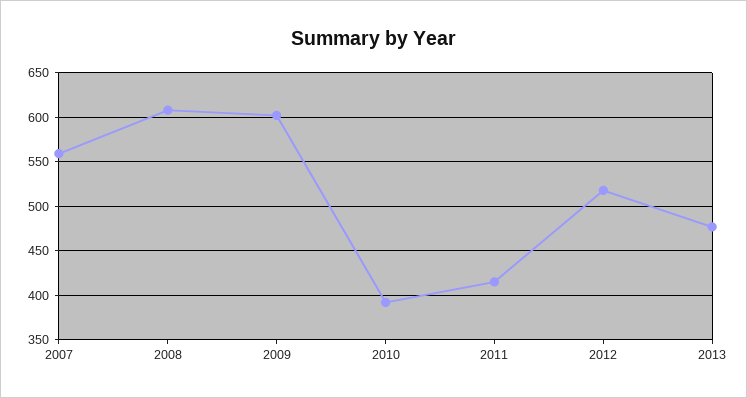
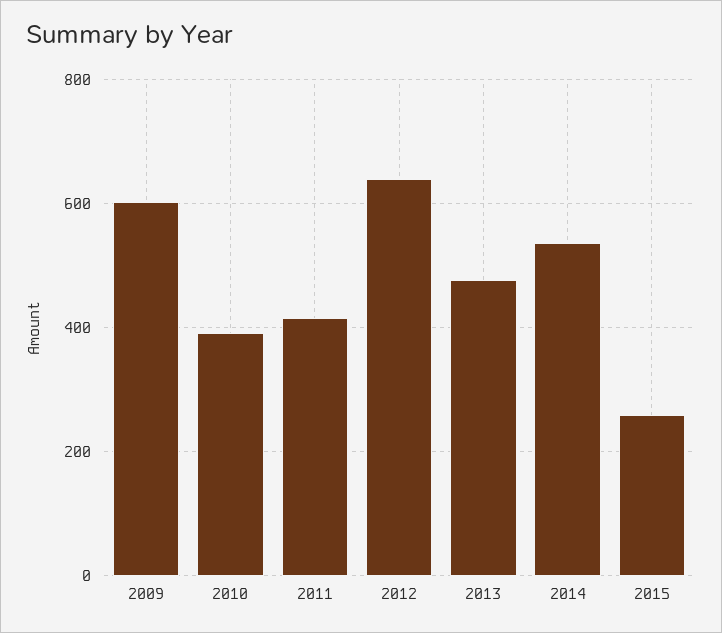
2007: 560 -> none
2008: 610 -> none
2012: 520 -> 640
2014: none -> 540
2015: none -> 260

